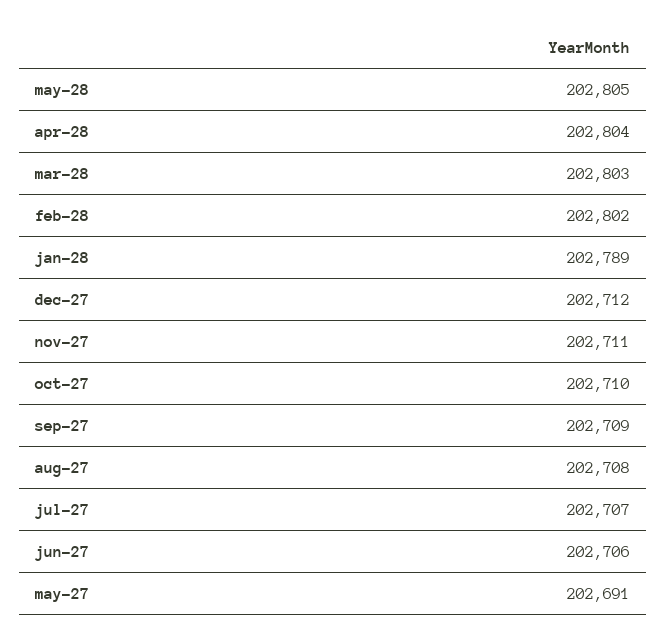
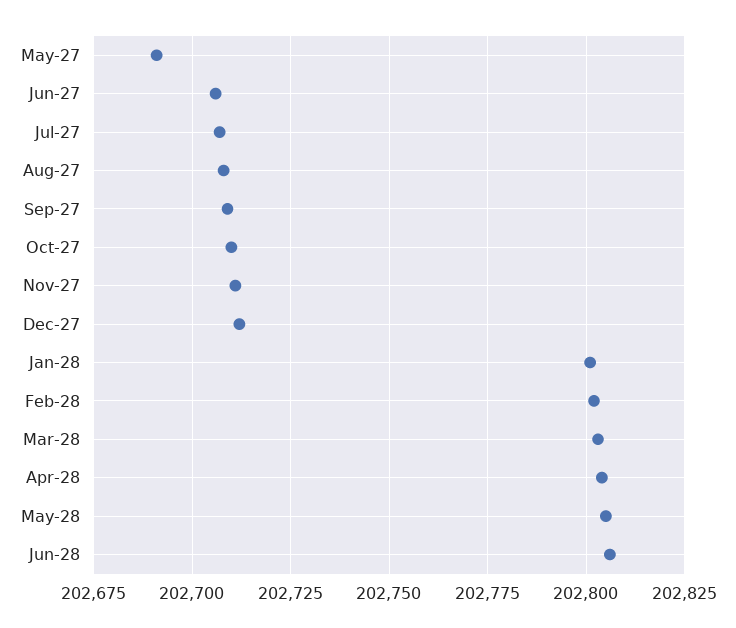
jan-28: 202789 -> 202800
Jun-28: none -> 202805

